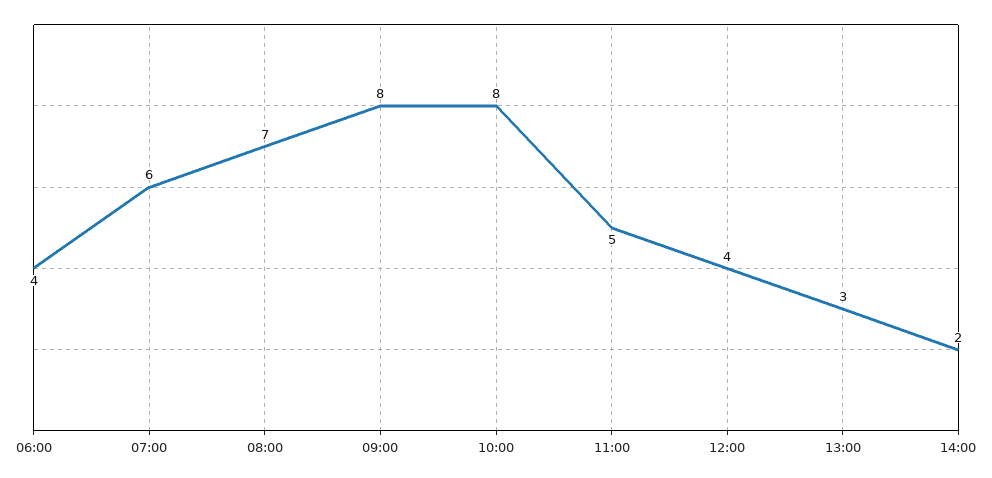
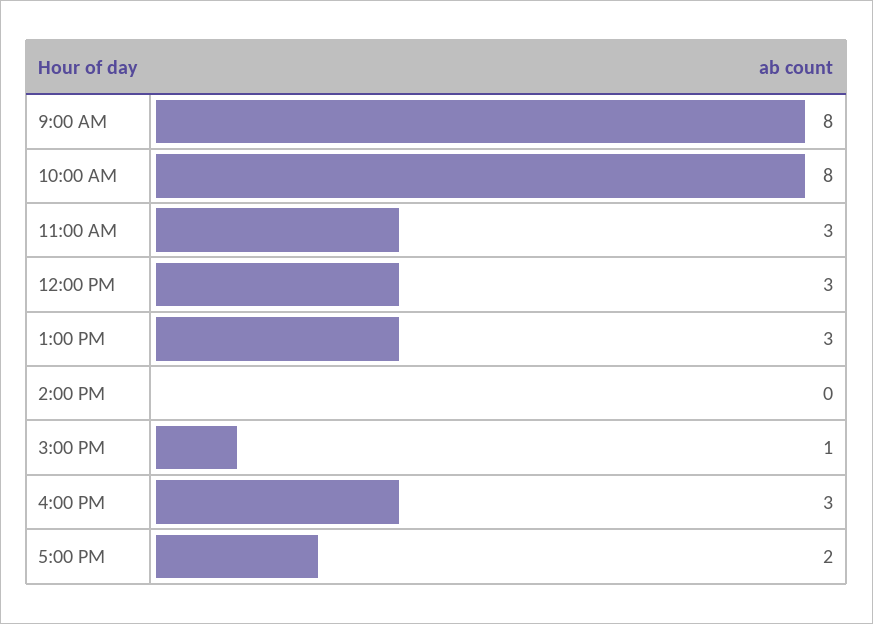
06:00: 4 -> none
07:00: 6 -> none
08:00: 7 -> none
11:00: 5 -> 3
12:00: 4 -> 3
14:00: 2 -> 0
3:00 PM: none -> 1
4:00 PM: none -> 3
5:00 PM: none -> 2

